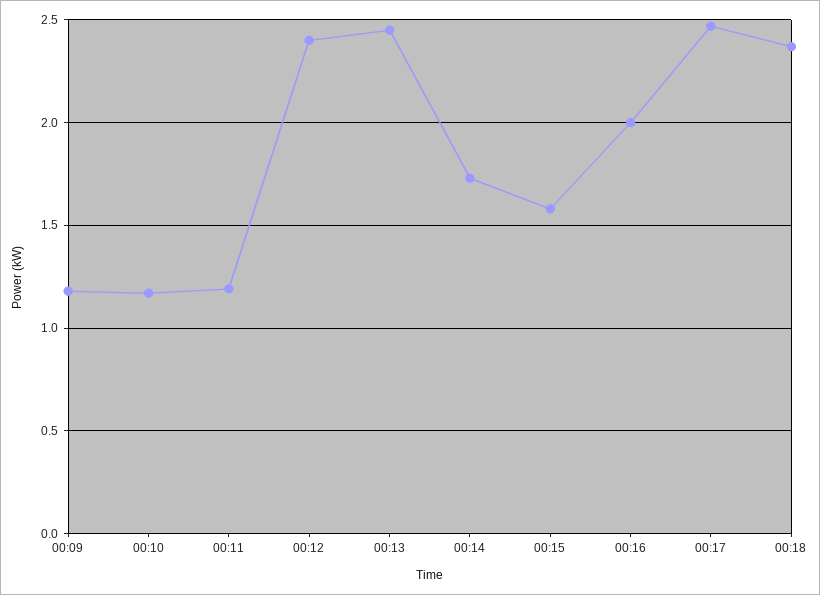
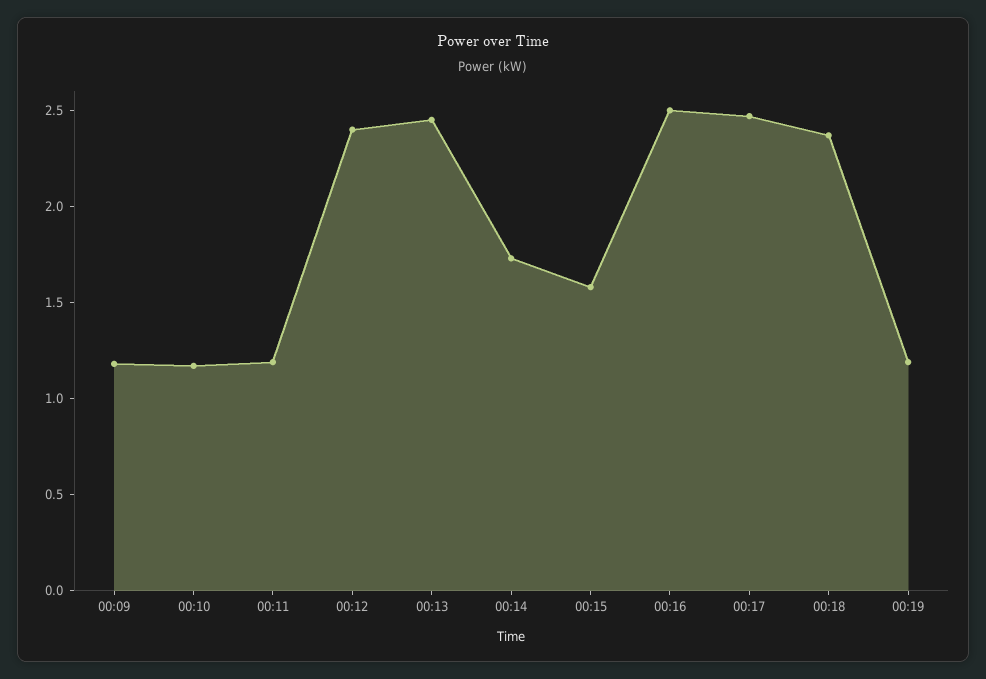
00:16: 2 -> 2.5
00:19: none -> 1.2

